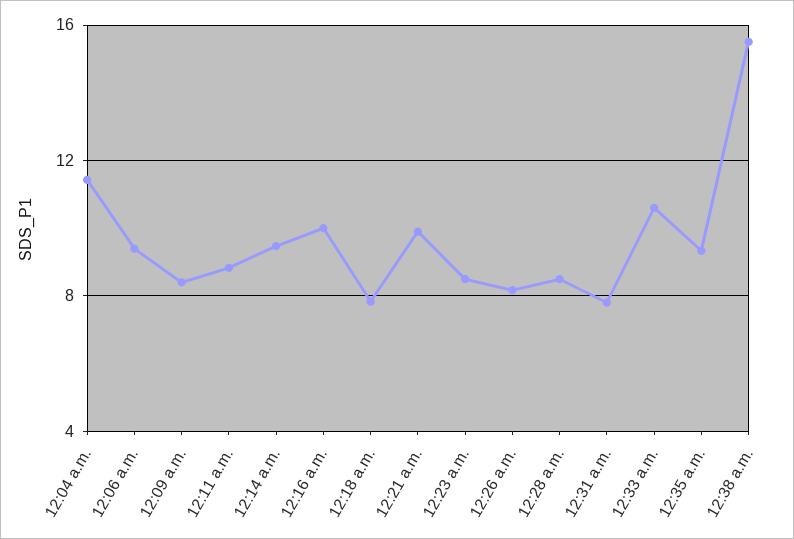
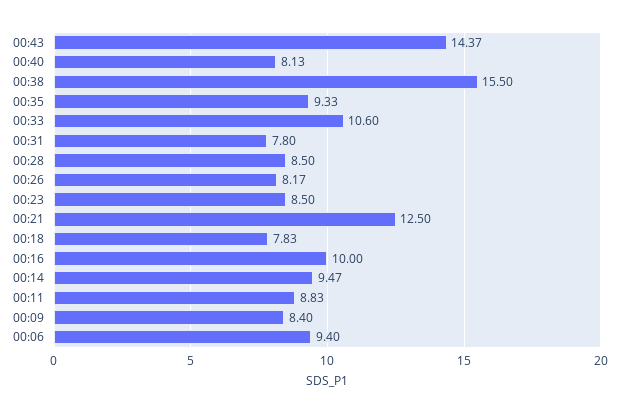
12:04 a.m.: 11.5 -> none
12:21 a.m.: 10 -> 12.5
00:43: none -> 14.37
00:40: none -> 8.13

